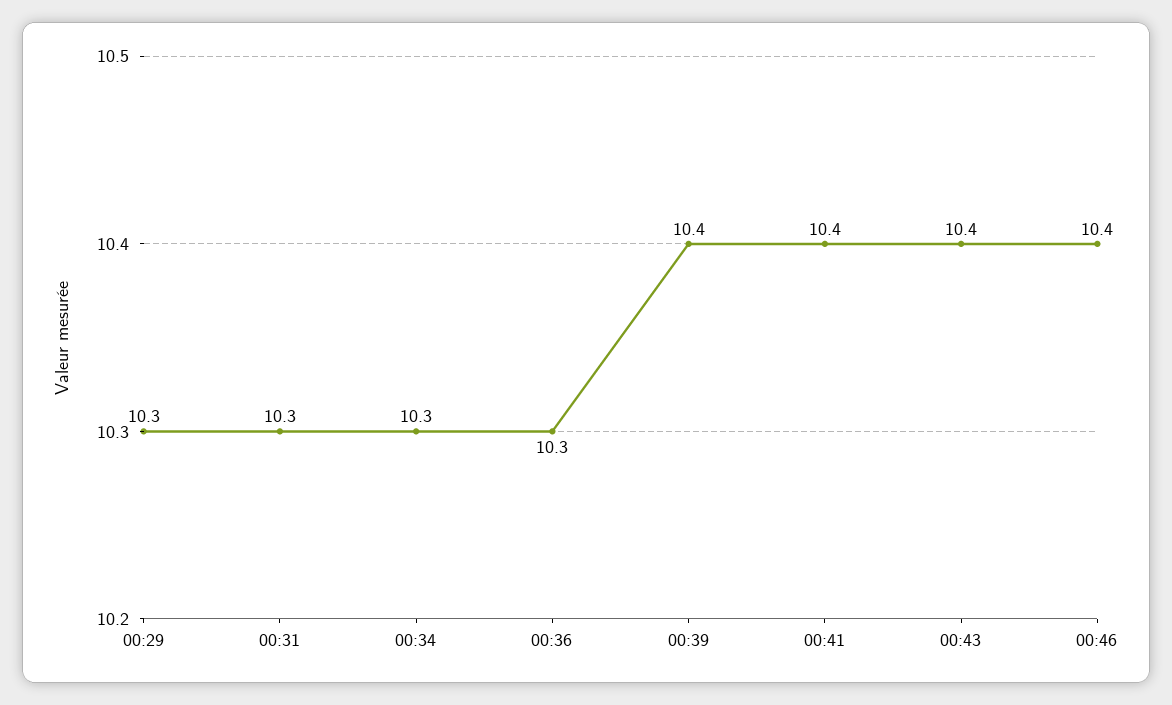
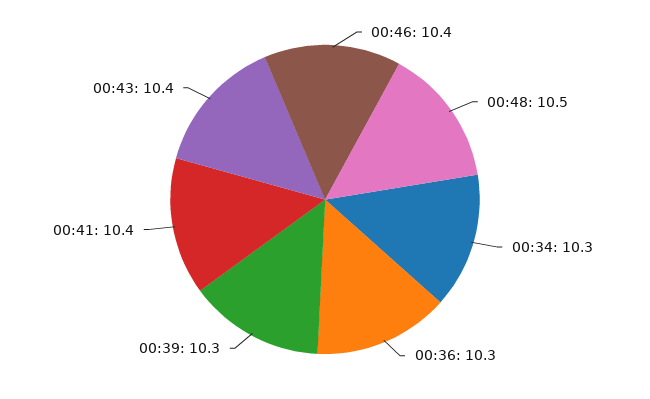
00:29: 10.3 -> none
00:31: 10.3 -> none
00:39: 10.4 -> 10.3
00:48: none -> 10.5

